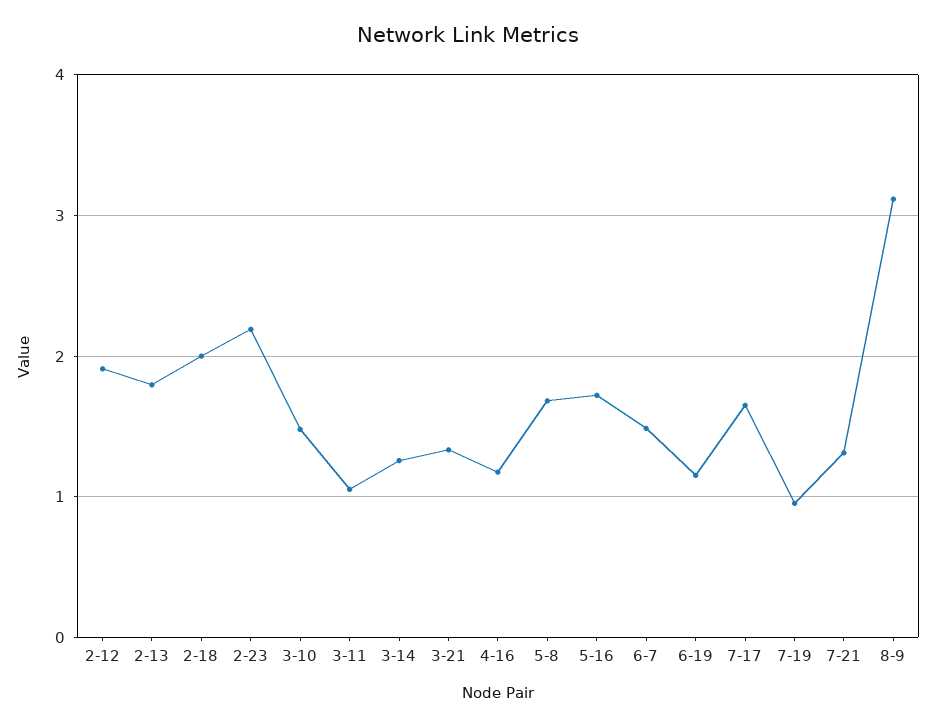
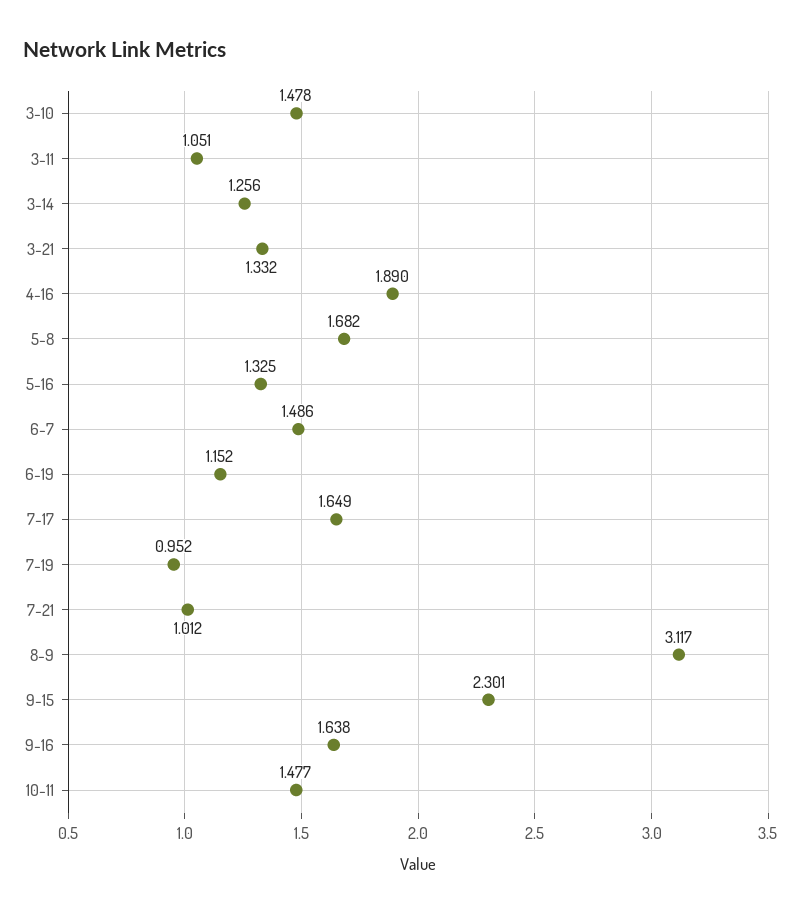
2-12: 1.9 -> none
2-13: 1.8 -> none
2-18: 2 -> none
2-23: 2.2 -> none
4-16: 1.2 -> 1.89
5-16: 1.7 -> 1.325
7-21: 1.3 -> 1.012
9-15: none -> 2.301
9-16: none -> 1.638
10-11: none -> 1.477

